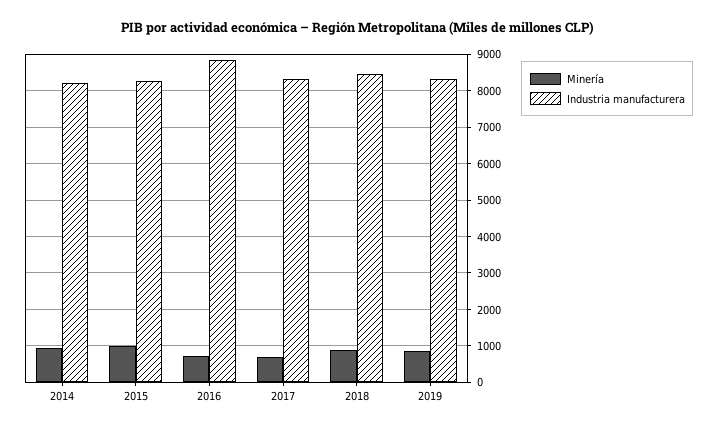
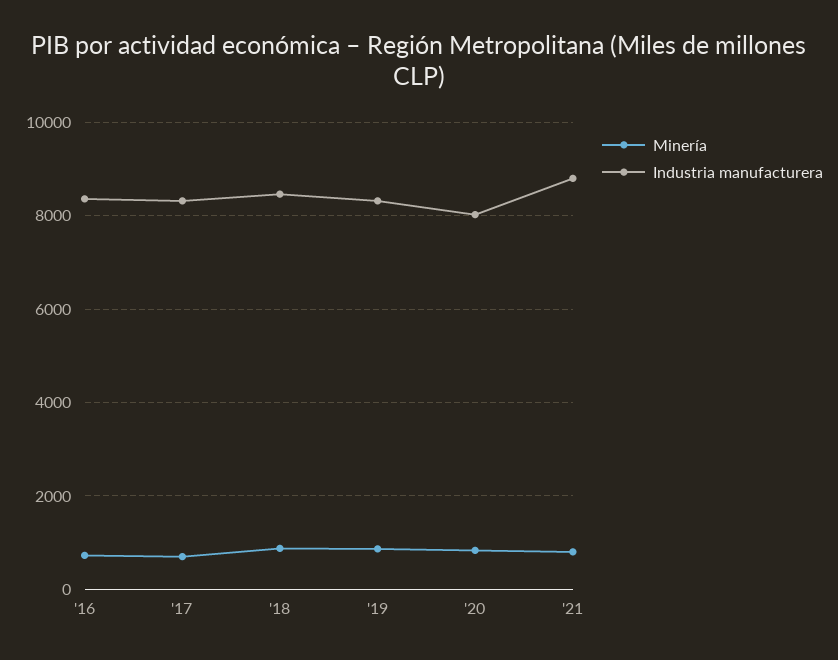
Minería, 2014: 1000 -> none
Industria manufacturera, 2014: 8200 -> none
Minería, 2015: 1000 -> none
Industria manufacturera, 2015: 8200 -> none
Industria manufacturera, 2016: 8800 -> 8400
Minería, '20: none -> 800
Industria manufacturera, '20: none -> 8000
Minería, '21: none -> 800
Industria manufacturera, '21: none -> 8800

